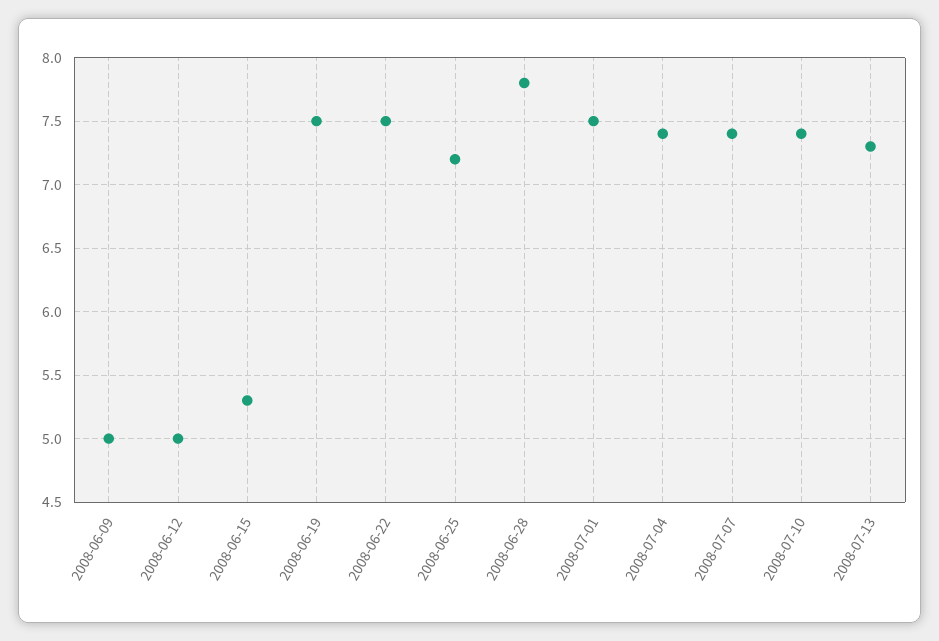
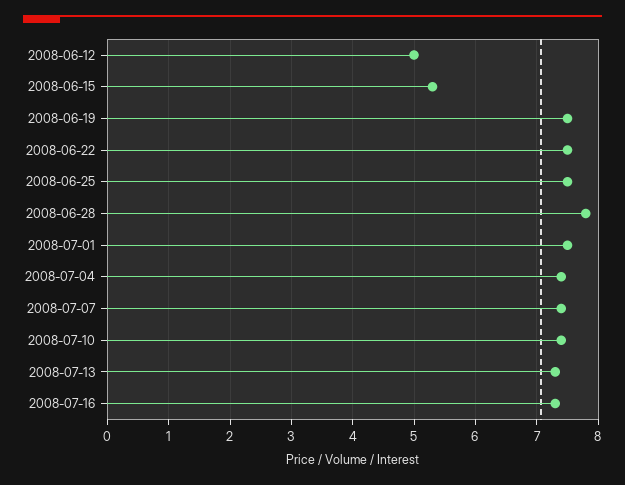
2008-06-09: 5 -> none
2008-06-25: 7.2 -> 7.5
2008-07-16: none -> 7.3

